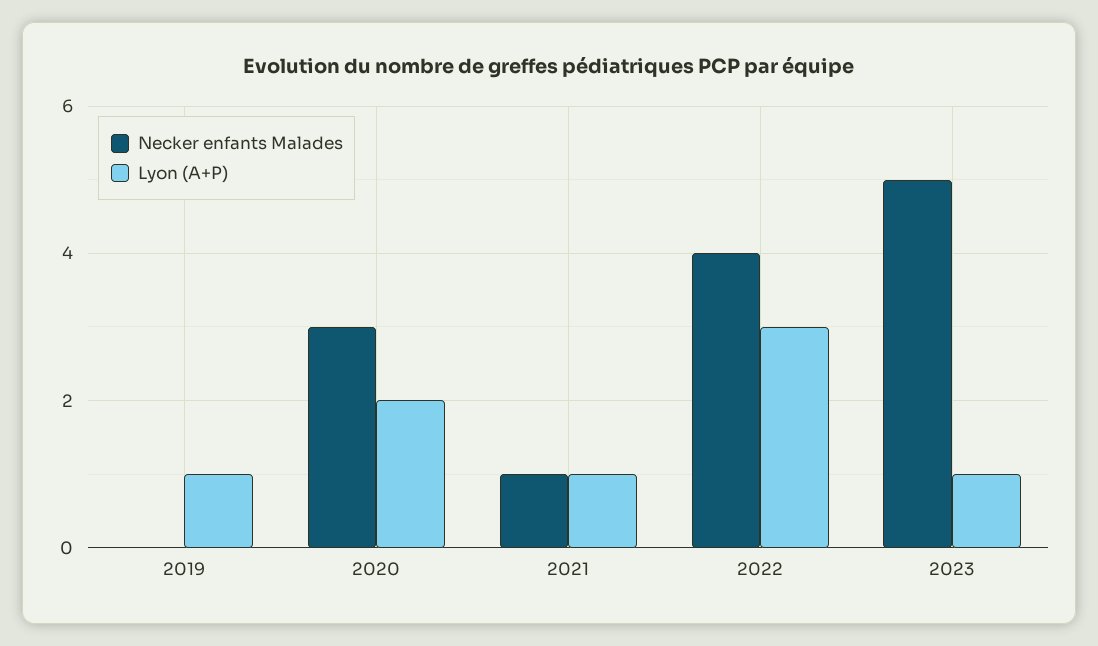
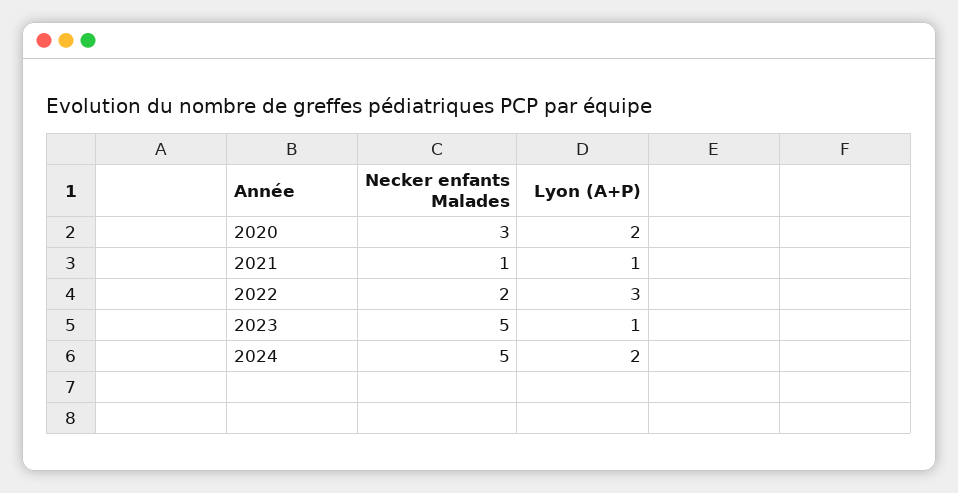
Necker enfants Malades, 2019: 0 -> none
Lyon (A+P), 2019: 1 -> none
Necker enfants Malades, 2022: 4 -> 2
Necker enfants Malades, 2024: none -> 5
Lyon (A+P), 2024: none -> 2

